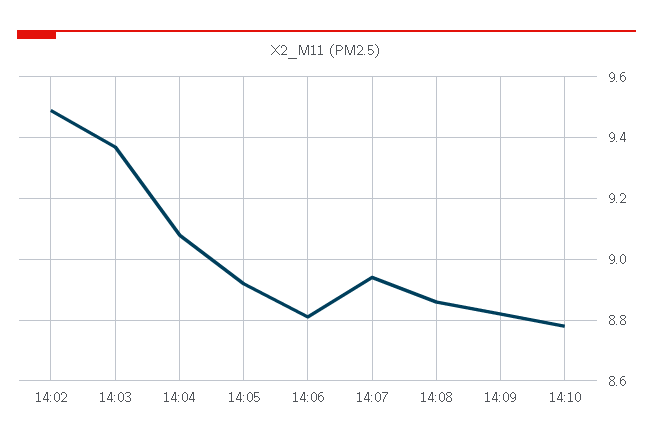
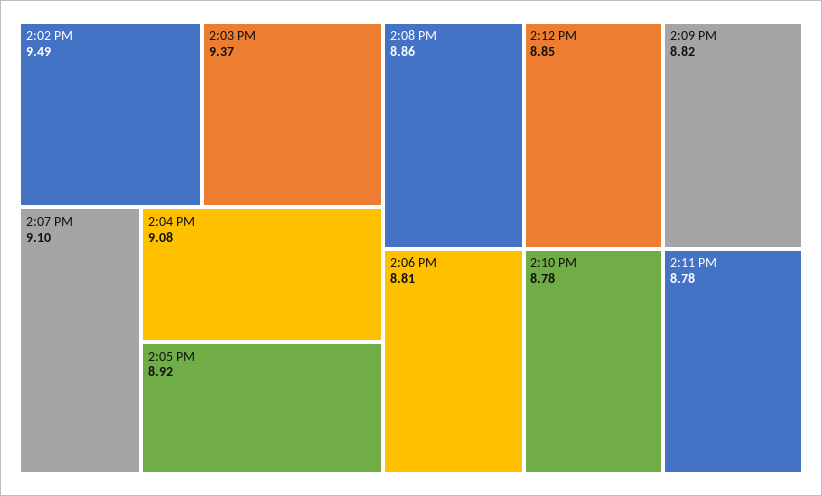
14:07: 8.95 -> 9.1
2:12 PM: none -> 8.85
2:11 PM: none -> 8.78

